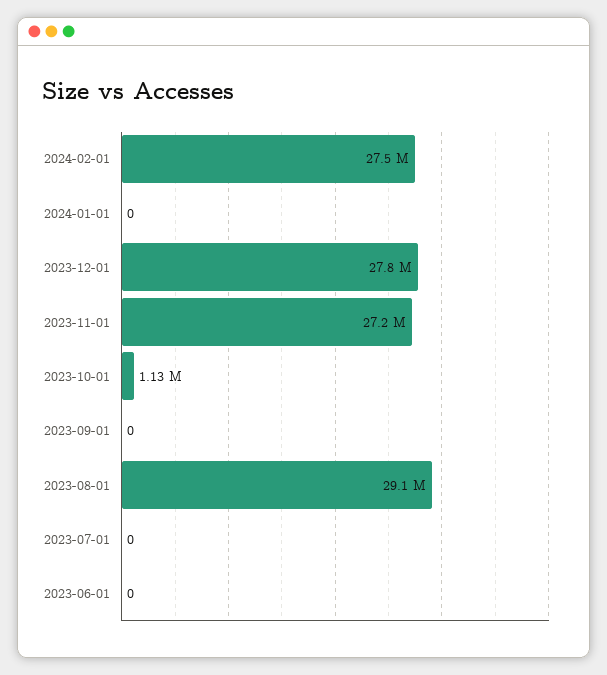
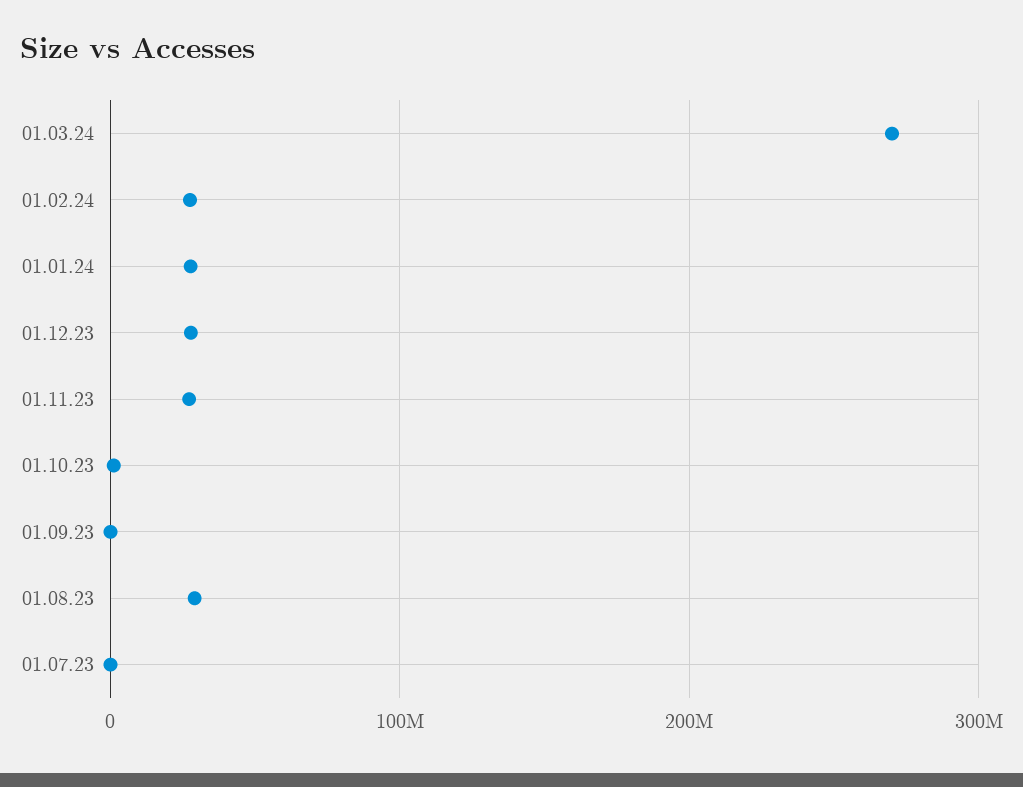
2024-01-01: 0 -> 30000000
2023-06-01: 0 -> none
01.03.24: none -> 270000000

